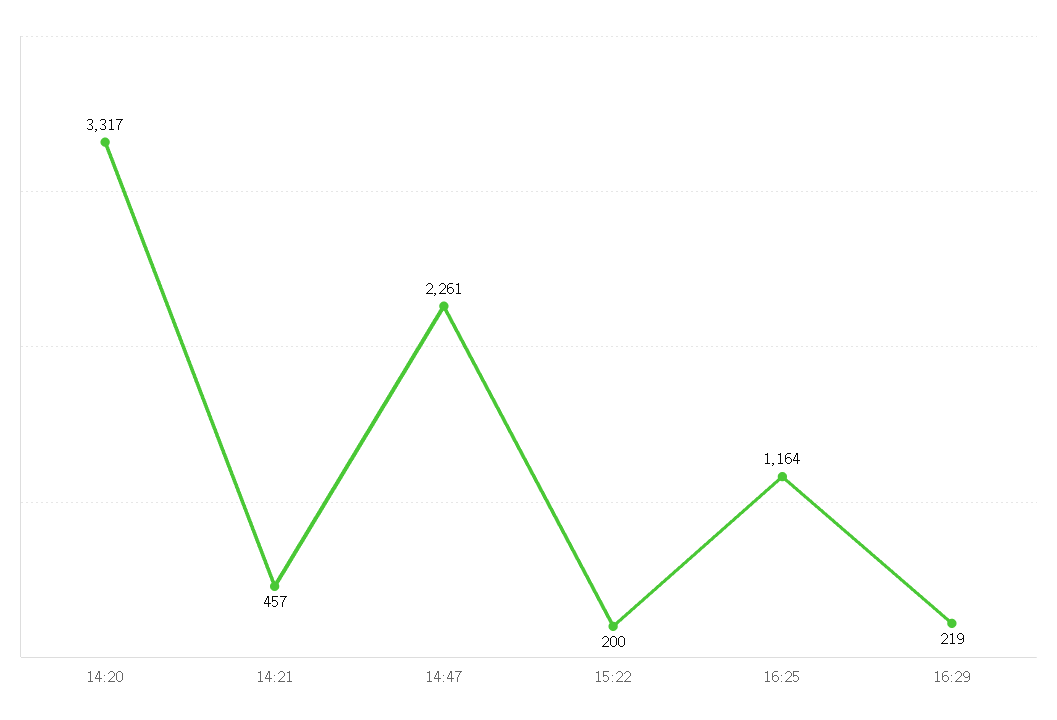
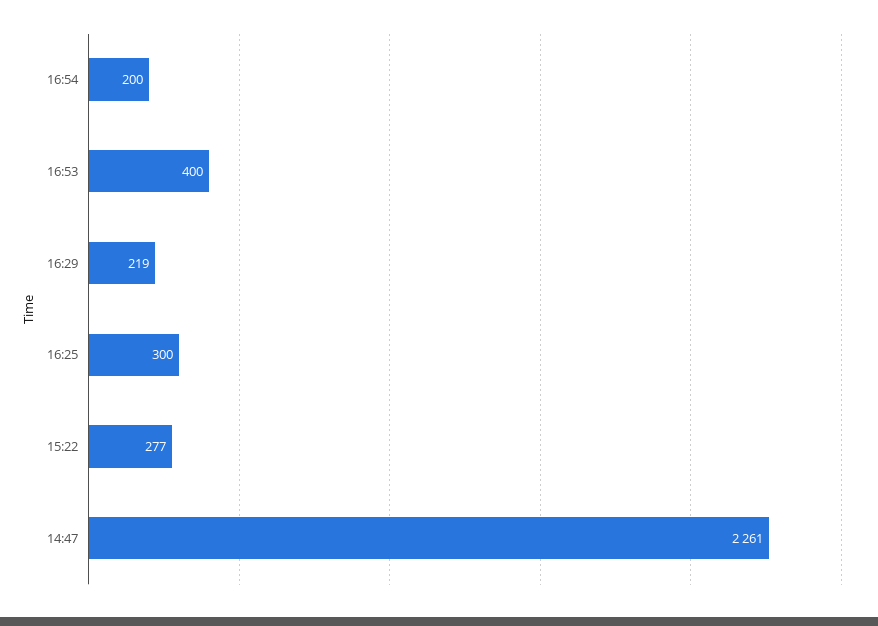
14:20: 3317 -> none
14:21: 457 -> none
15:22: 200 -> 277
16:25: 1164 -> 300
16:54: none -> 200
16:53: none -> 400

